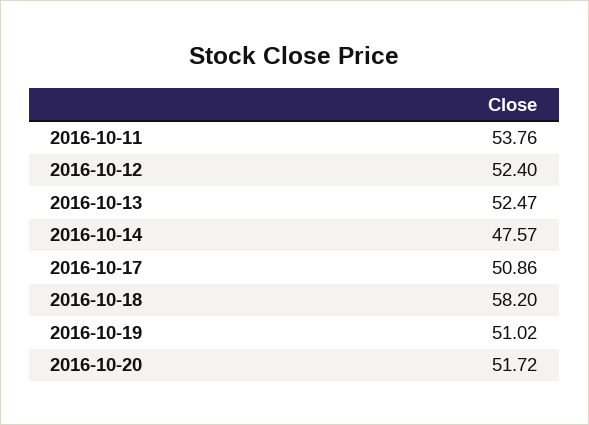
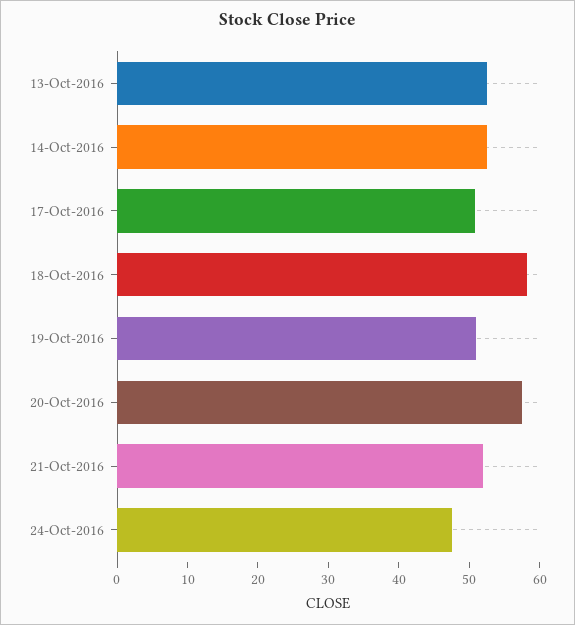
2016-10-11: 53.76 -> none
2016-10-12: 52.4 -> none
2016-10-14: 47.57 -> 52
2016-10-20: 51.72 -> 58
21-Oct-2016: none -> 52
24-Oct-2016: none -> 48

